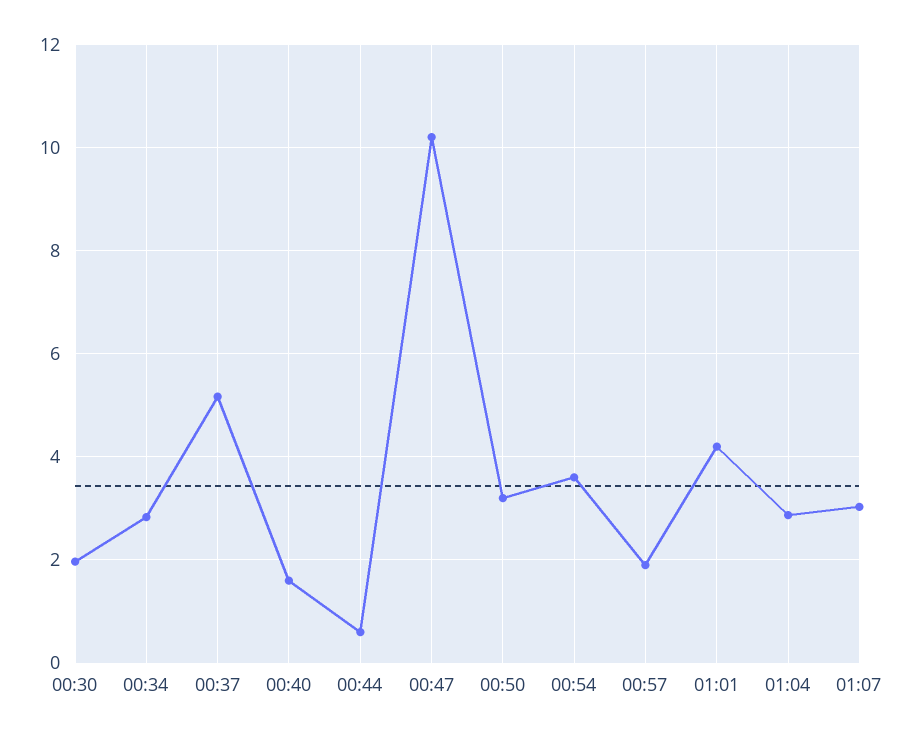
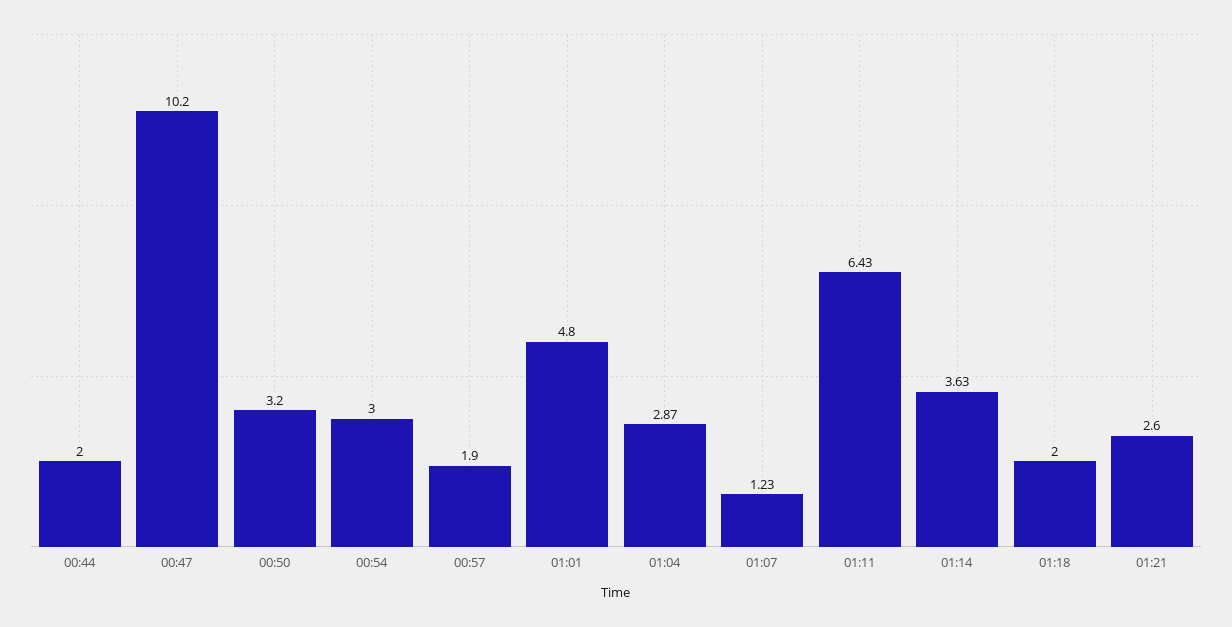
00:30: 2 -> none
00:34: 2.8 -> none
00:37: 5.2 -> none
00:40: 1.6 -> none
00:44: 0.6 -> 2
00:54: 3.6 -> 3
01:01: 4.2 -> 4.8
01:07: 3 -> 1.23
01:11: none -> 6.43
01:14: none -> 3.63
01:18: none -> 2
01:21: none -> 2.6

